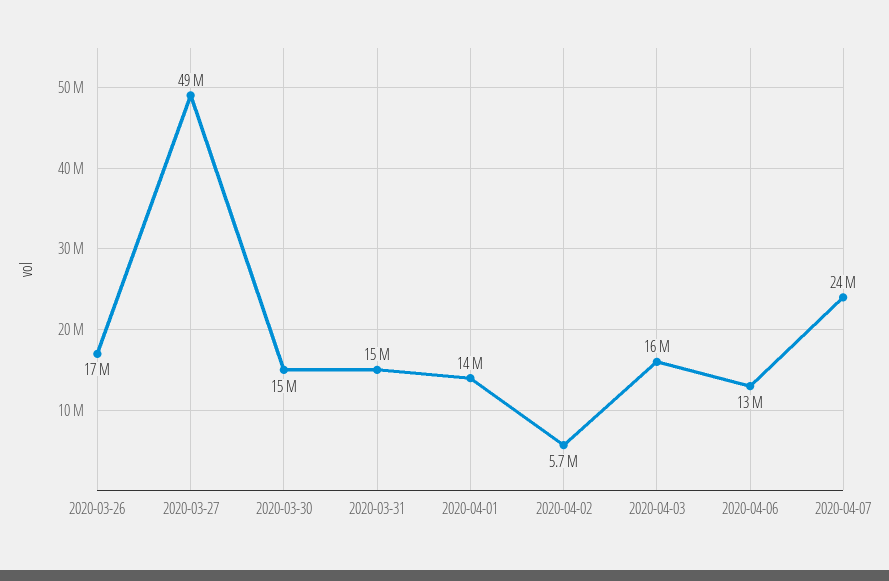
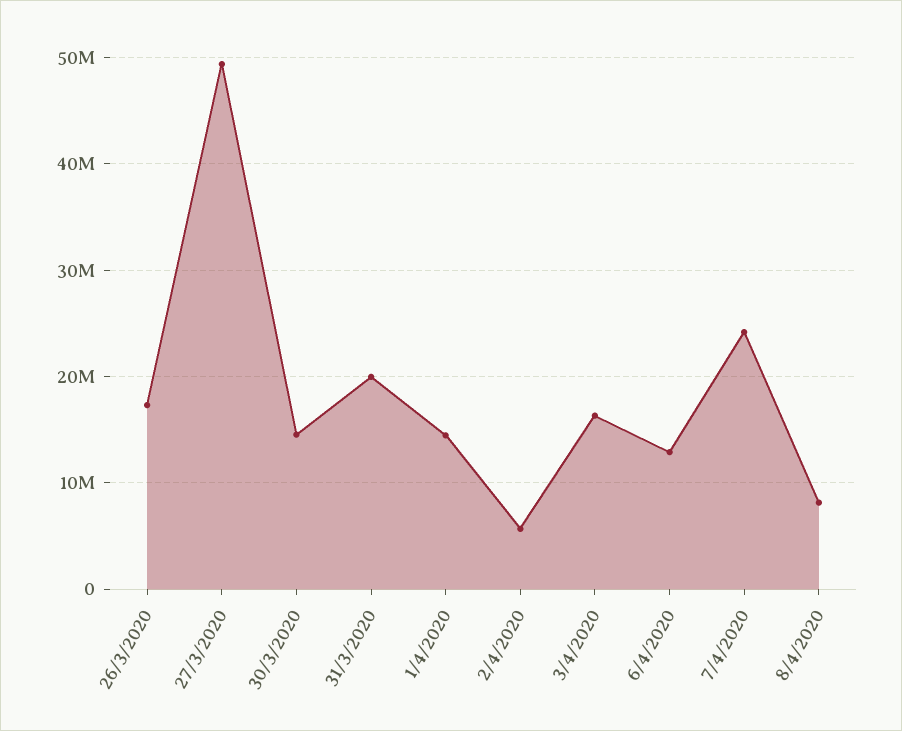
2020-03-31: 15000000 -> 20000000
8/4/2020: none -> 8000000

